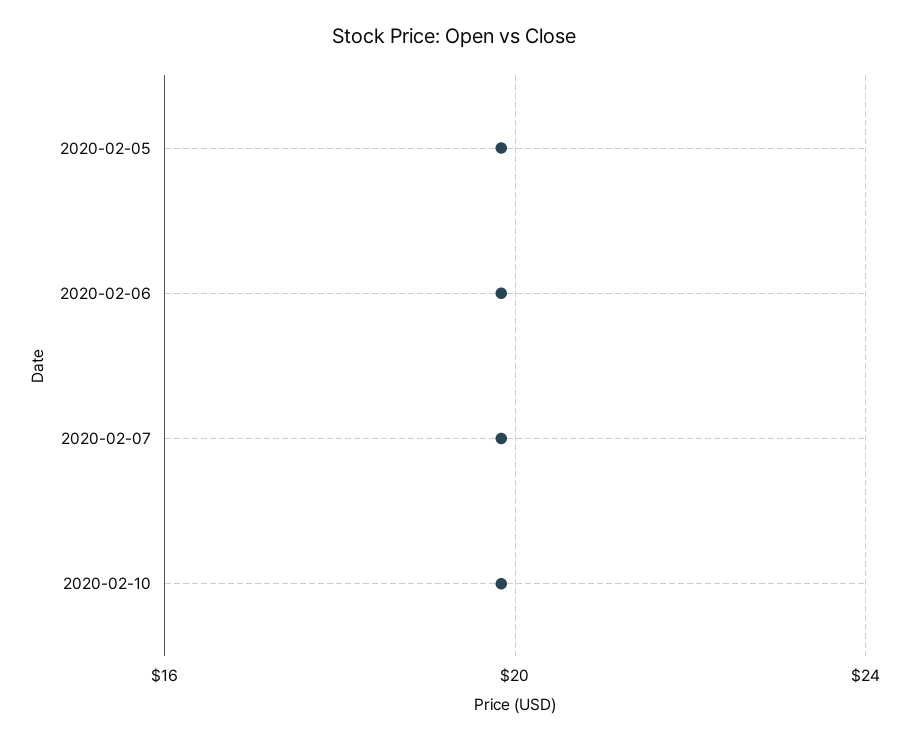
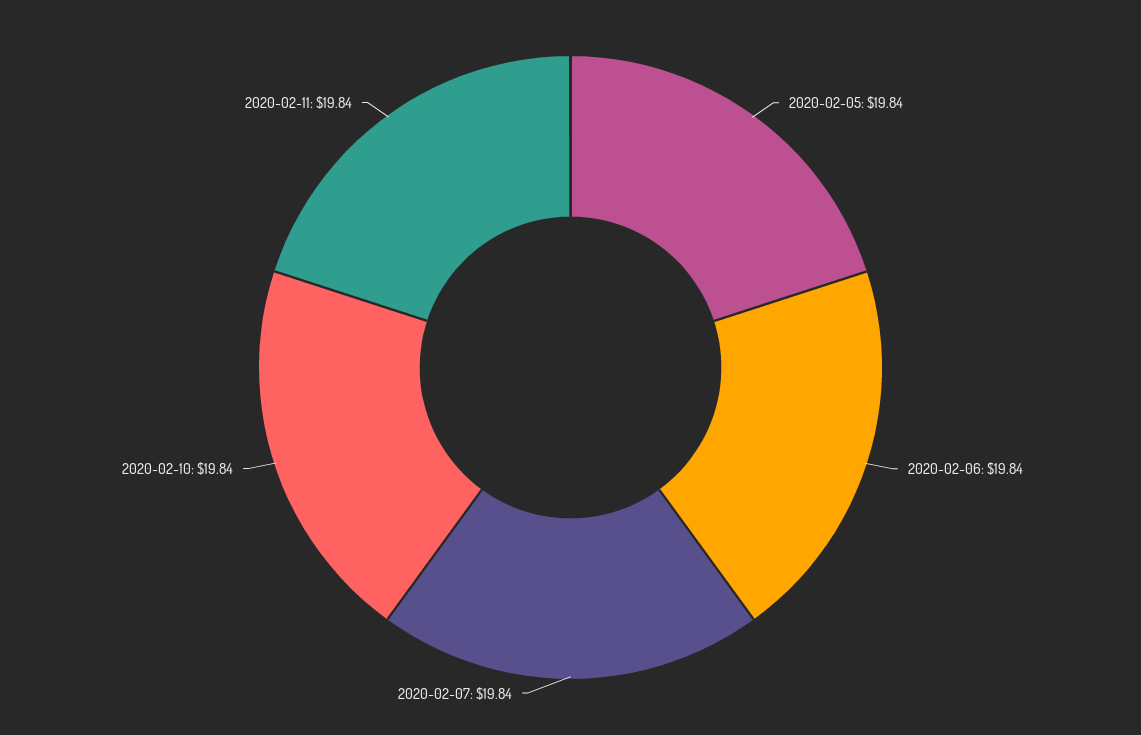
2020-02-11: none -> 19.84

